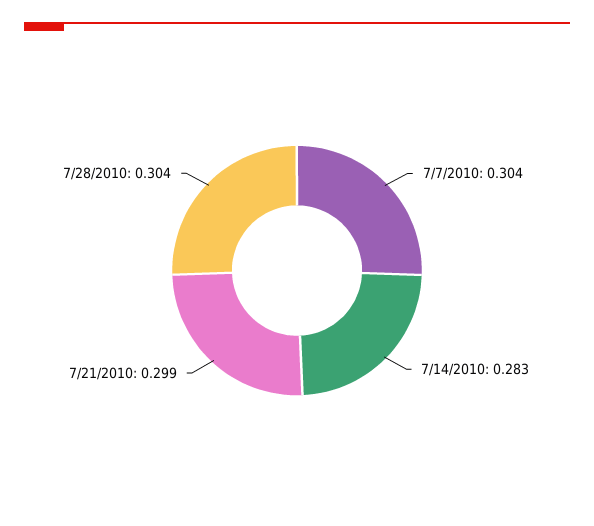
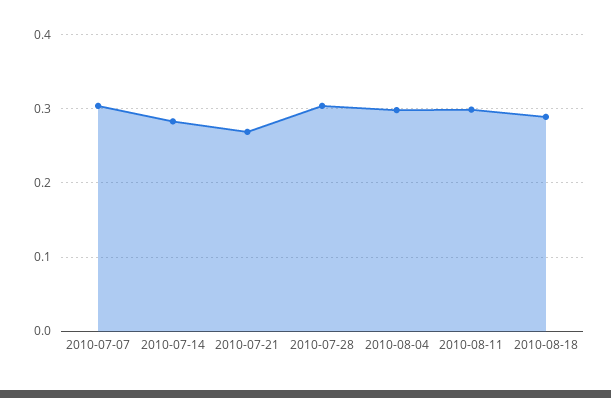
7/21/2010: 0.299 -> 0.27
2010-08-04: none -> 0.3
2010-08-11: none -> 0.3
2010-08-18: none -> 0.29

